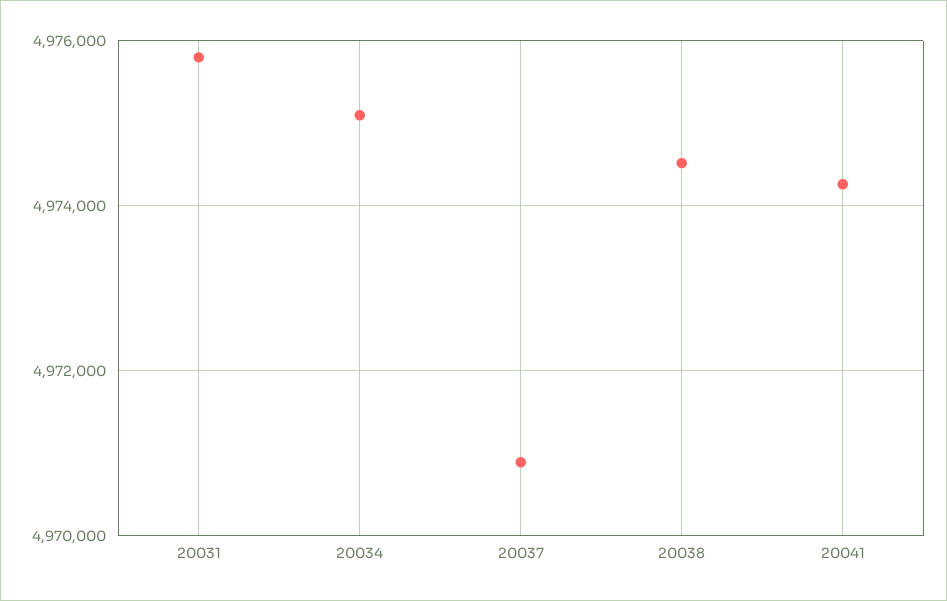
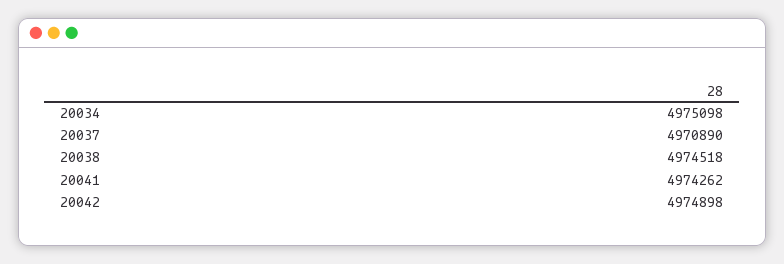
20031: 4975800 -> none
20042: none -> 4974898

